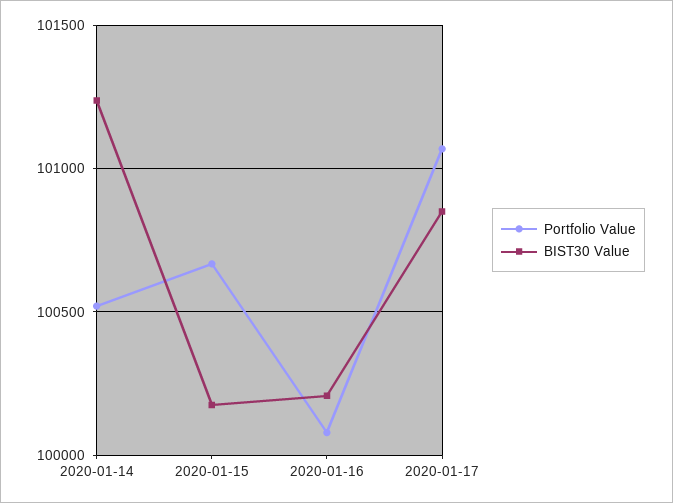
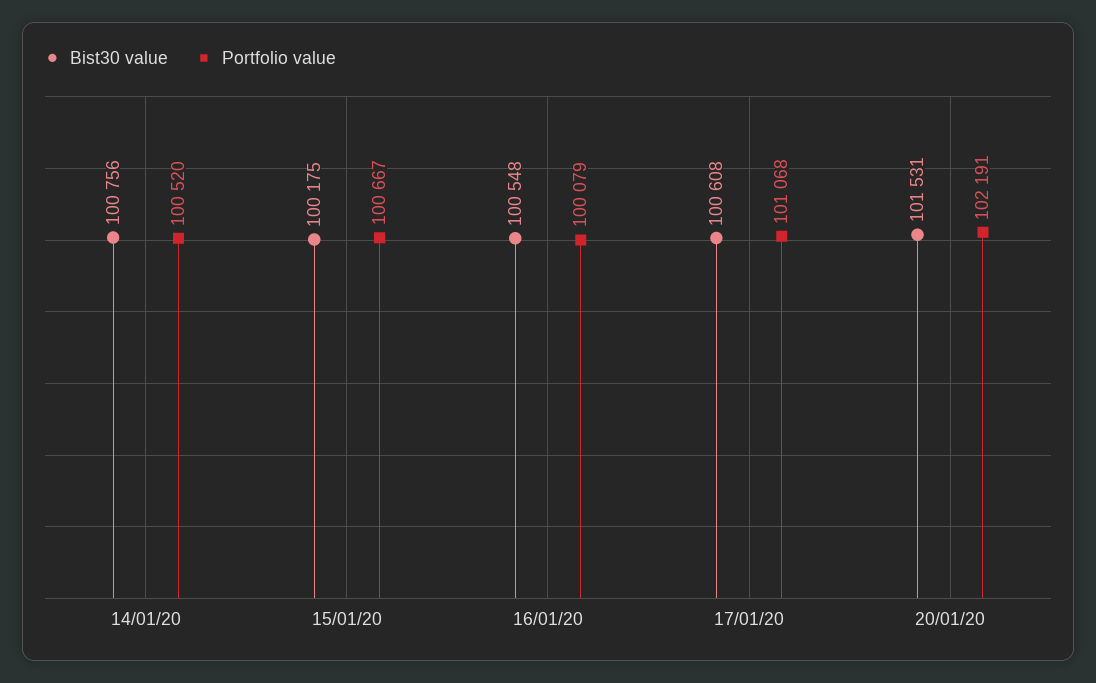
BIST30 Value, 2020-01-14: 101250 -> 100756
BIST30 Value, 2020-01-16: 100200 -> 100548
BIST30 Value, 2020-01-17: 100850 -> 100608
BIST30 Value, 20/01/20: none -> 101531
Portfolio Value, 20/01/20: none -> 102191

